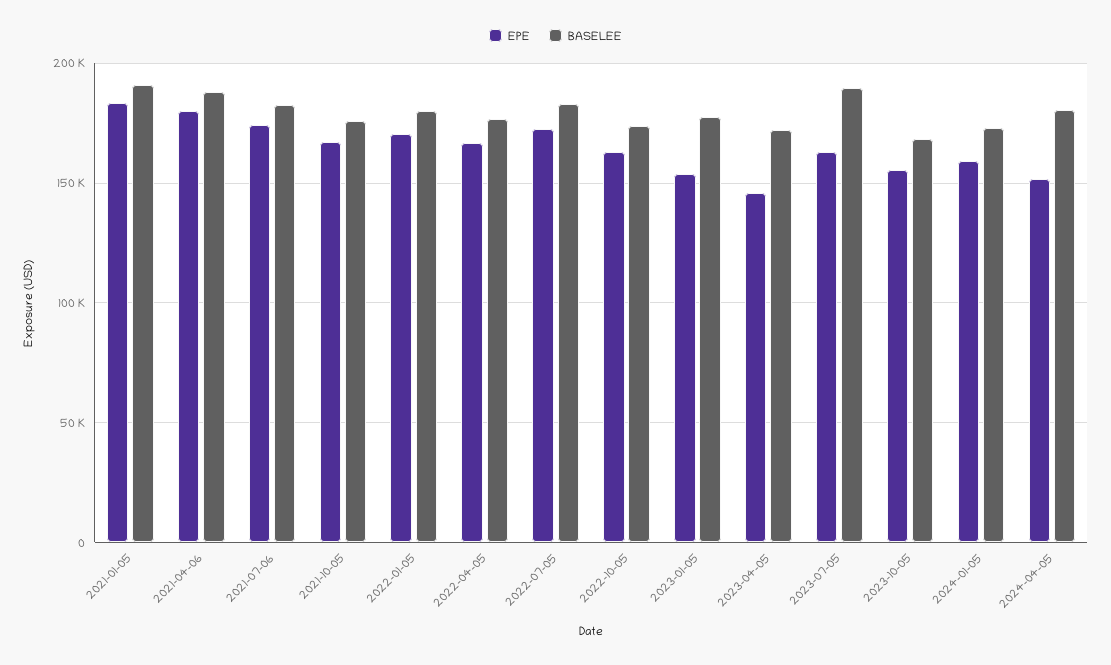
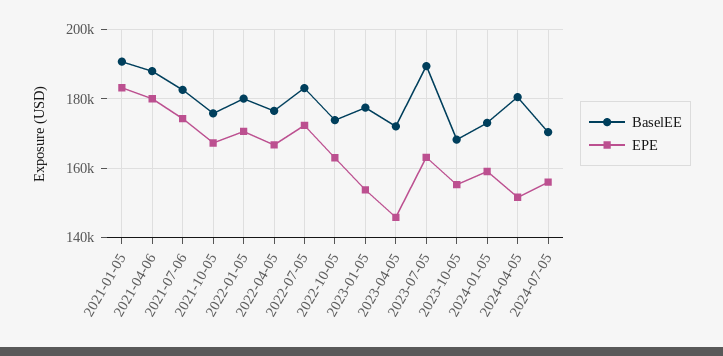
BASELEE, 2024-07-05: none -> 170000
EPE, 2024-07-05: none -> 156000

